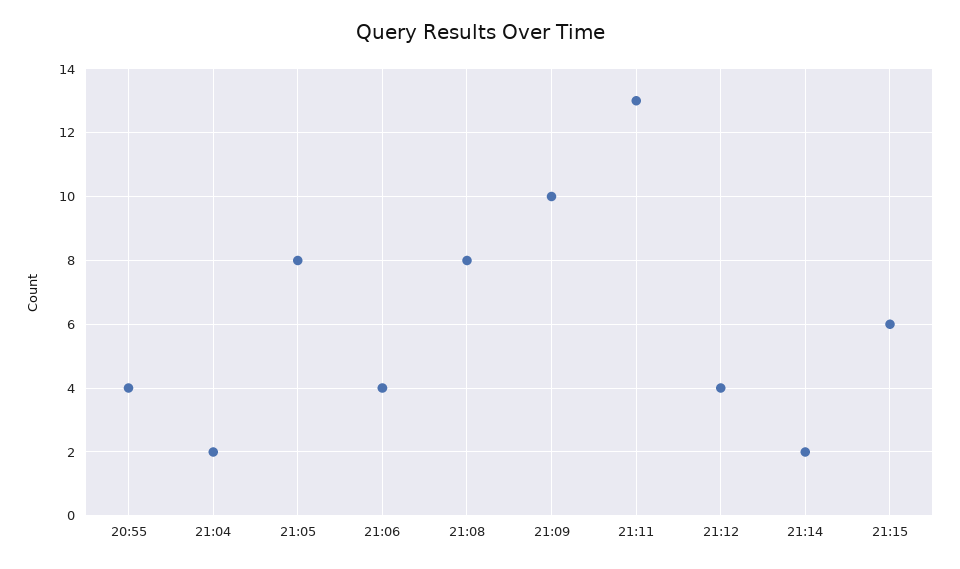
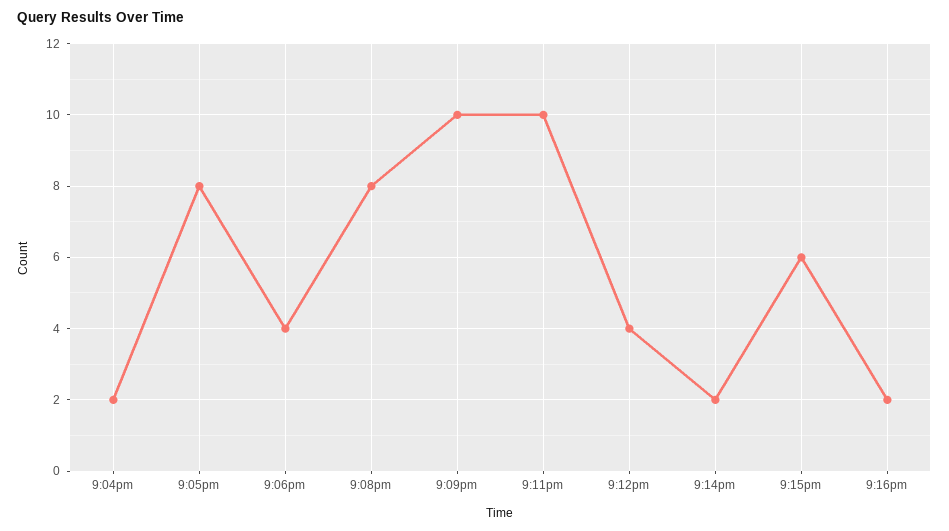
20:55: 4 -> none
21:11: 13 -> 10
9:16pm: none -> 2

